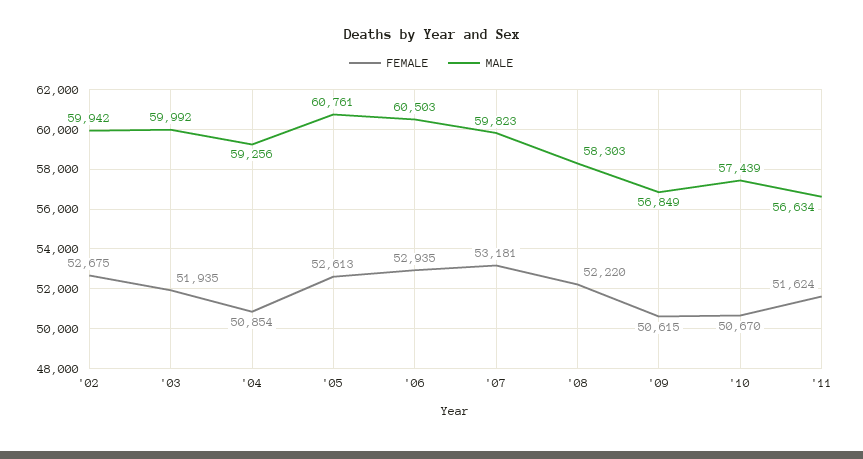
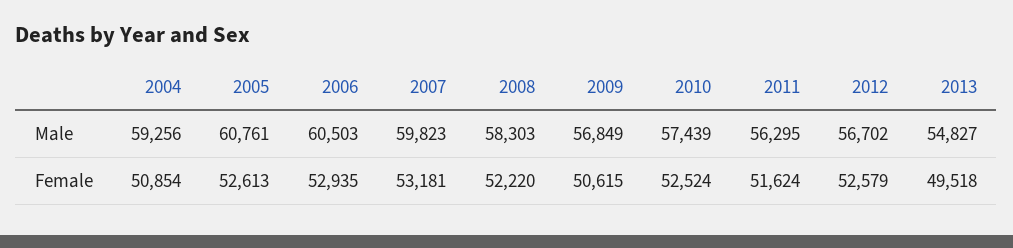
FEMALE, '02: 52675 -> none
MALE, '02: 59942 -> none
FEMALE, '03: 51935 -> none
MALE, '03: 59992 -> none
FEMALE, '10: 50670 -> 52524
MALE, '11: 56634 -> 56295
MALE, 2012: none -> 56702
MALE, 2013: none -> 54827
FEMALE, 2012: none -> 52579
FEMALE, 2013: none -> 49518

